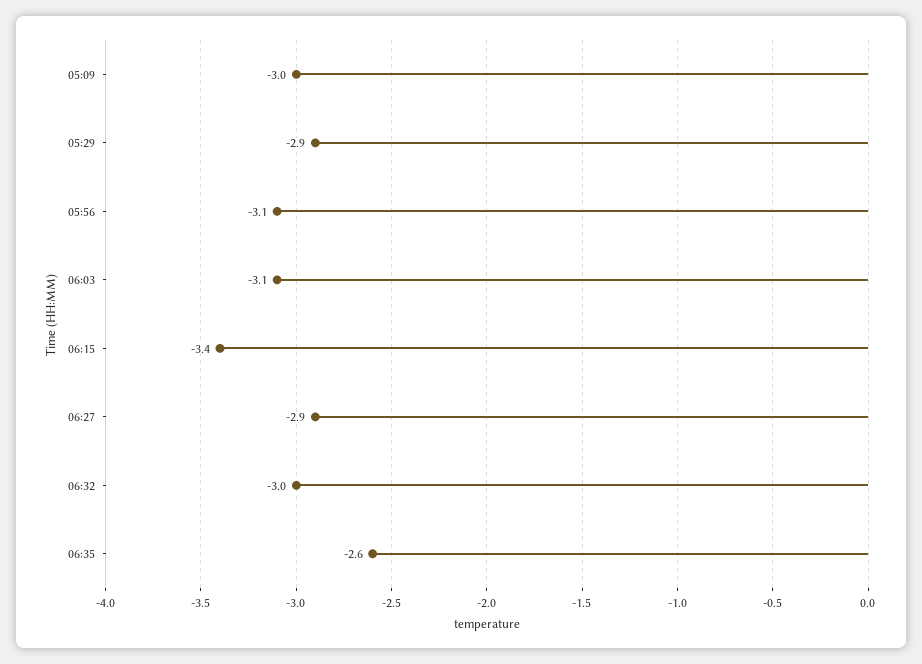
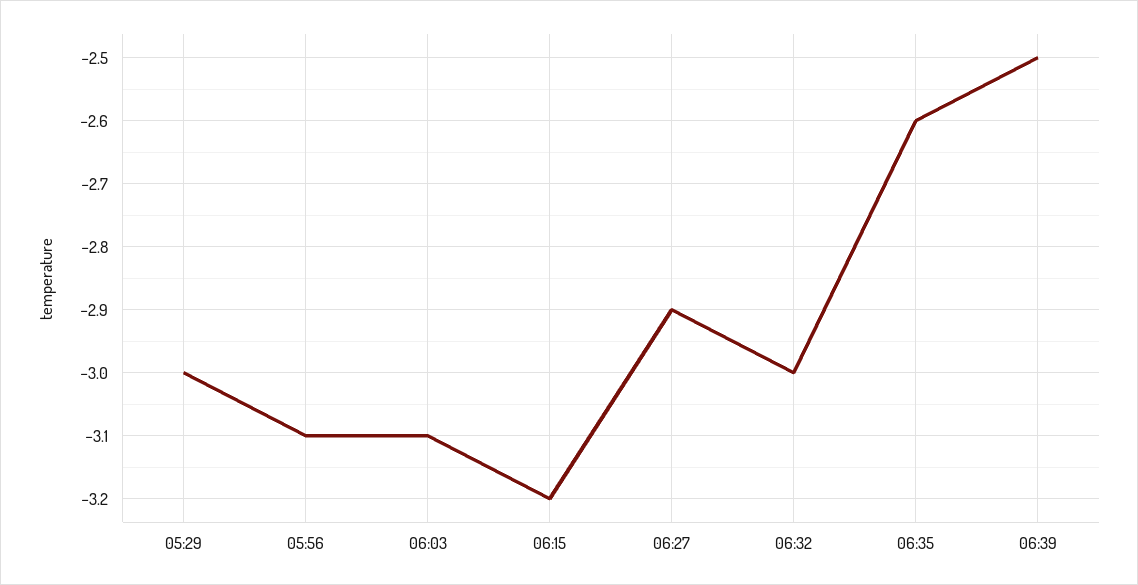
05:09: -3 -> none
05:29: -2.9 -> -3
06:15: -3.4 -> -3.2
06:39: none -> -2.5

